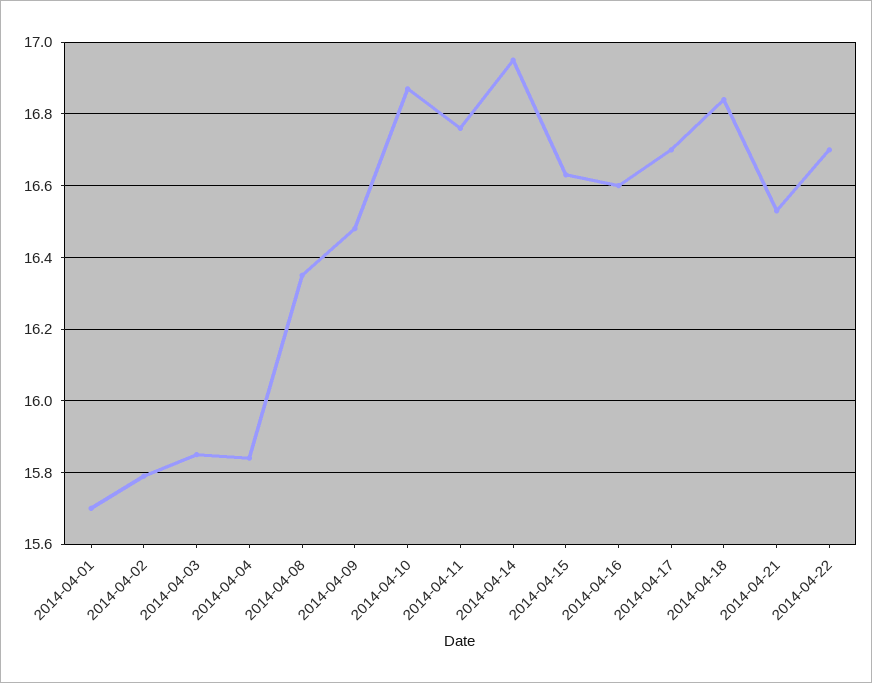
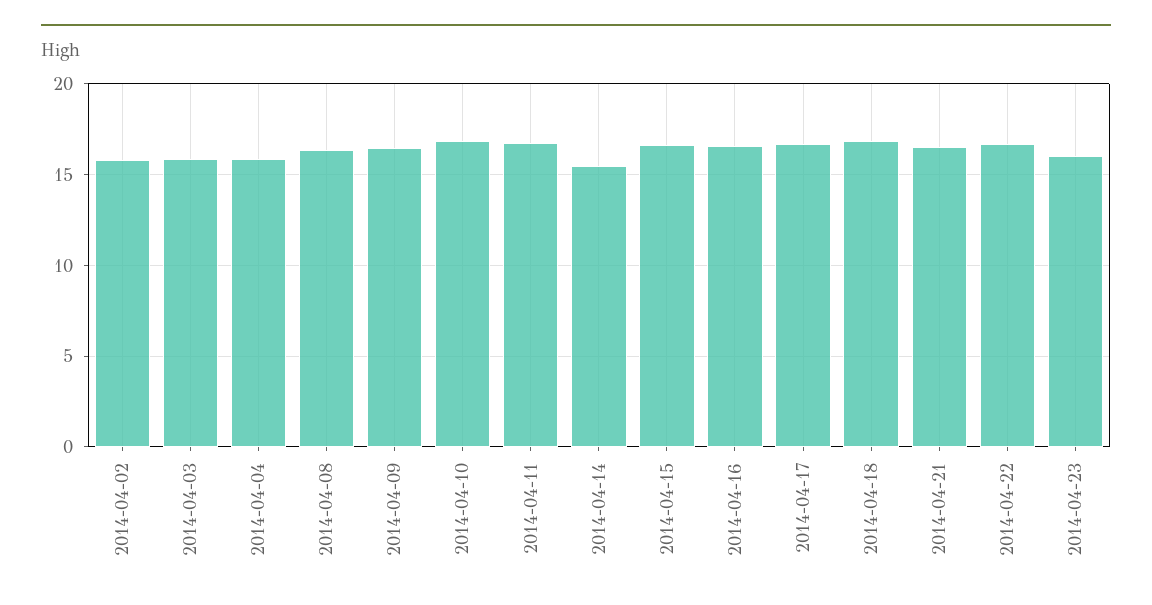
2014-04-01: 15.7 -> none
2014-04-14: 16.95 -> 15.5
2014-04-23: none -> 16

